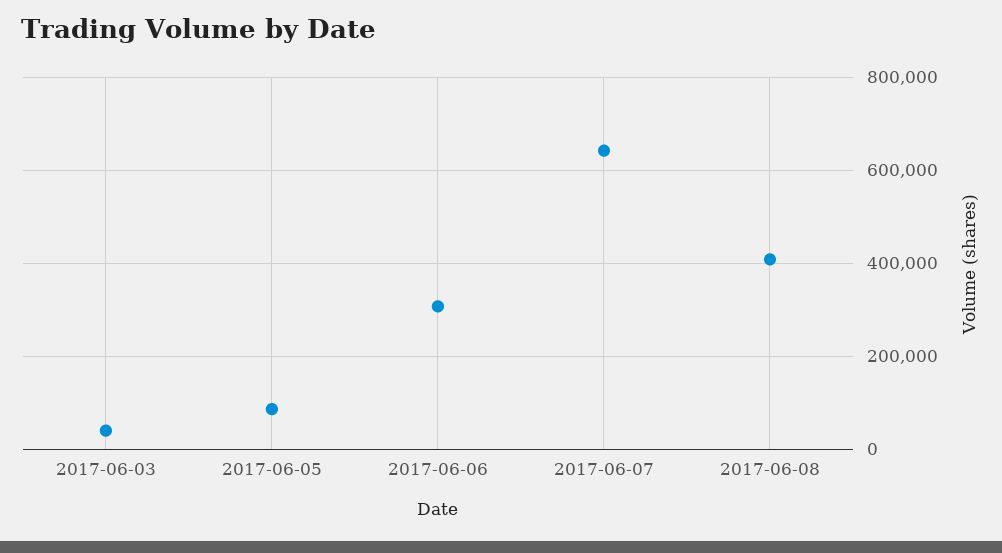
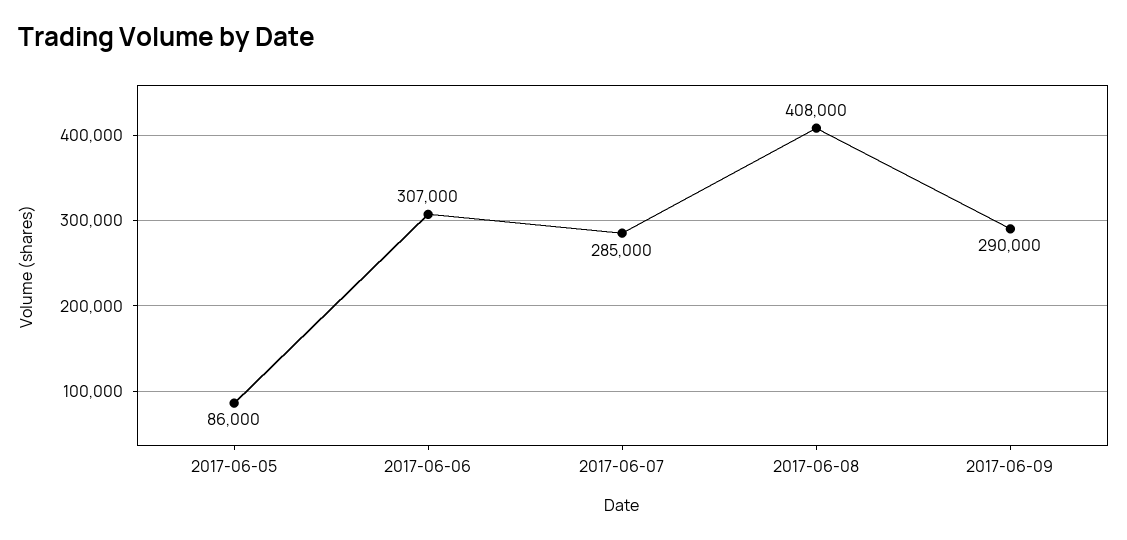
2017-06-03: 40000 -> none
2017-06-07: 640000 -> 285000
2017-06-09: none -> 290000

